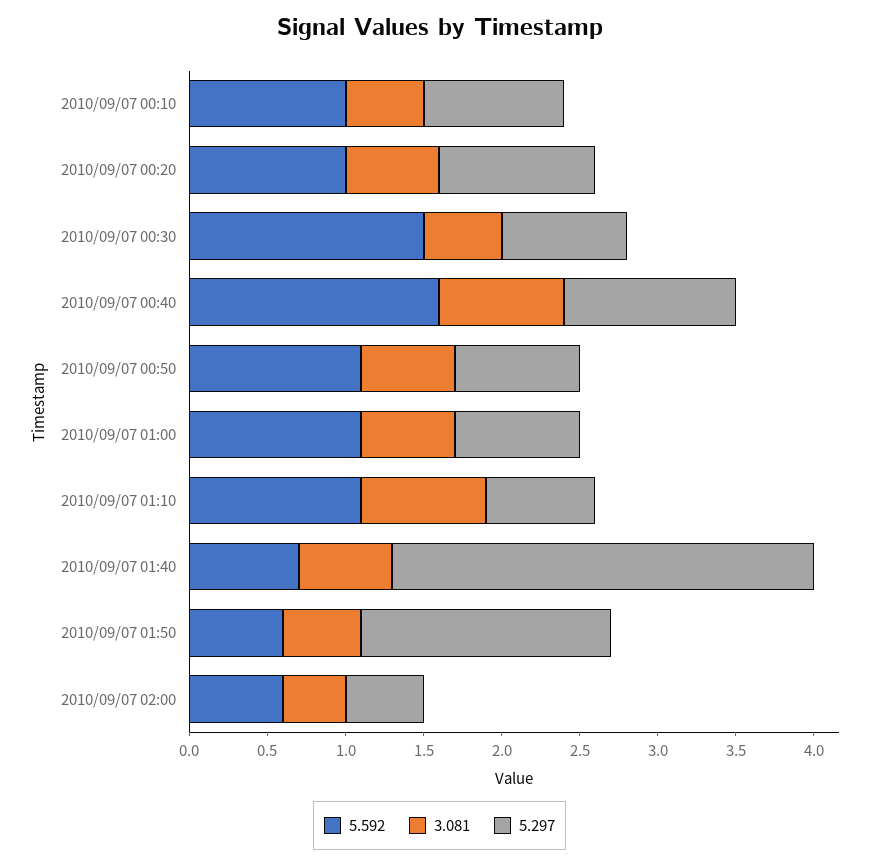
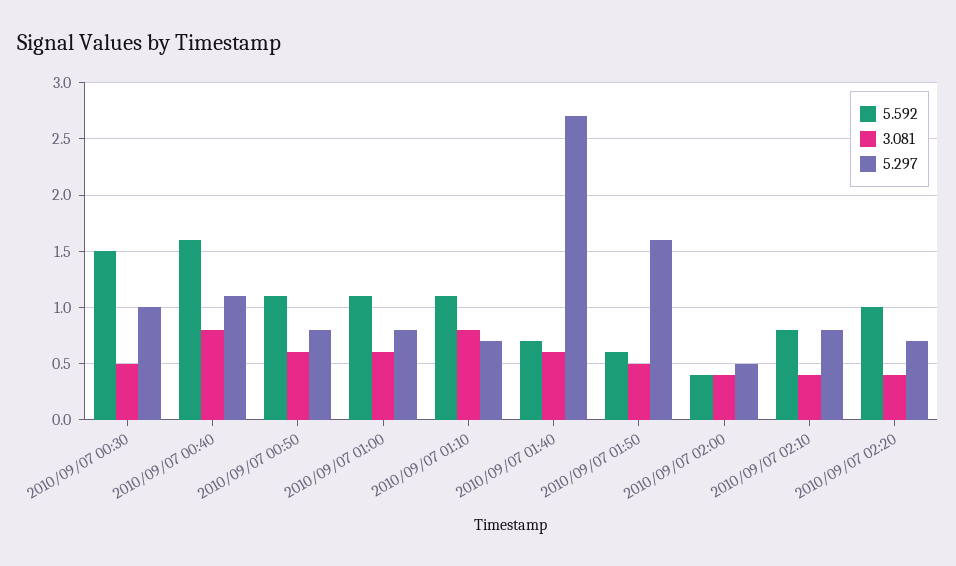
5.592, 2010/09/07 00:10: 1 -> none
3.081, 2010/09/07 00:10: 0.5 -> none
5.297, 2010/09/07 00:10: 0.9 -> none
5.592, 2010/09/07 00:20: 1 -> none
3.081, 2010/09/07 00:20: 0.6 -> none
5.297, 2010/09/07 00:20: 1 -> none
5.297, 2010/09/07 00:30: 0.8 -> 1
5.592, 2010/09/07 02:00: 0.6 -> 0.4
5.592, 2010/09/07 02:10: none -> 0.8
3.081, 2010/09/07 02:10: none -> 0.4
5.297, 2010/09/07 02:10: none -> 0.8
5.592, 2010/09/07 02:20: none -> 1
3.081, 2010/09/07 02:20: none -> 0.4
5.297, 2010/09/07 02:20: none -> 0.7

